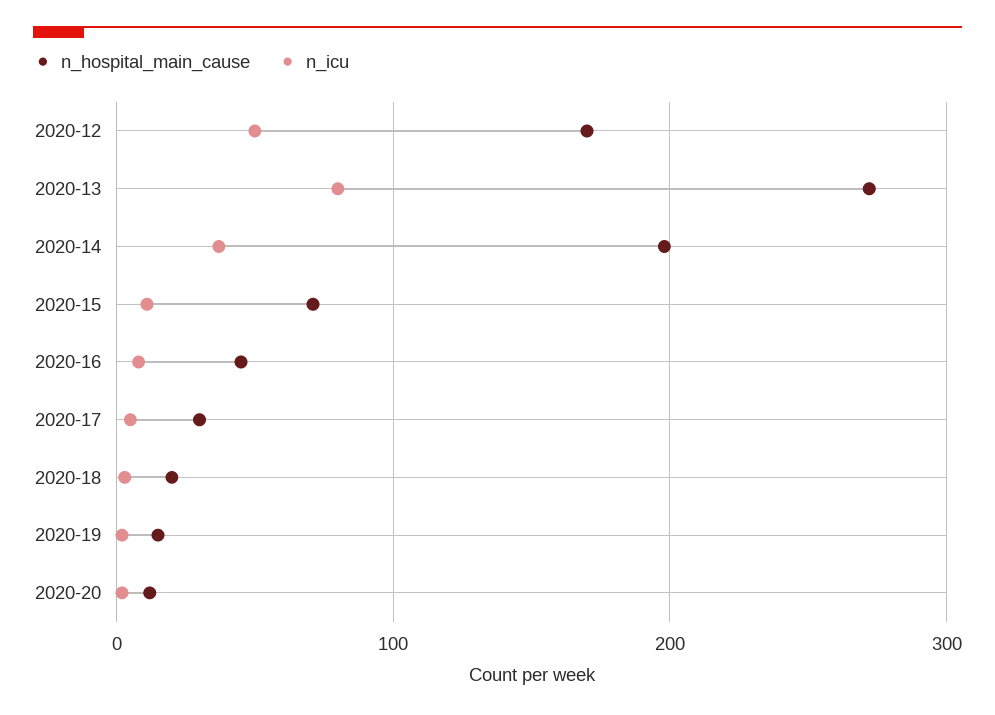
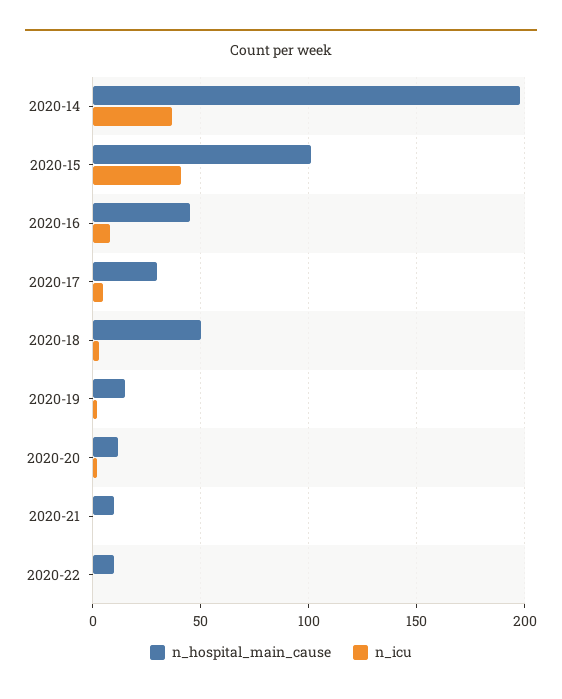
n_hospital_main_cause, 2020-12: 170 -> none
n_icu, 2020-12: 50 -> none
n_hospital_main_cause, 2020-13: 270 -> none
n_icu, 2020-13: 80 -> none
n_hospital_main_cause, 2020-15: 70 -> 100
n_icu, 2020-15: 10 -> 40
n_hospital_main_cause, 2020-18: 20 -> 50
n_hospital_main_cause, 2020-21: none -> 10
n_icu, 2020-21: none -> 0
n_hospital_main_cause, 2020-22: none -> 10
n_icu, 2020-22: none -> 0

